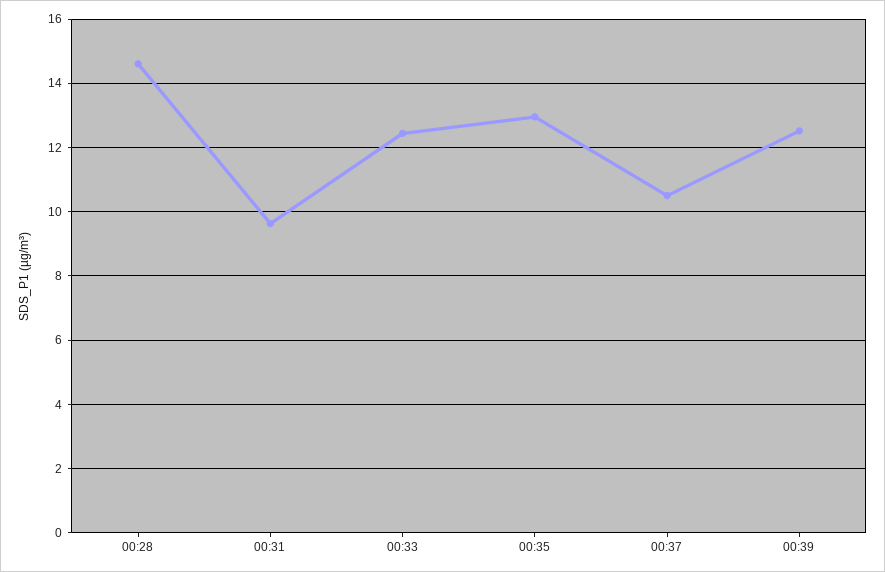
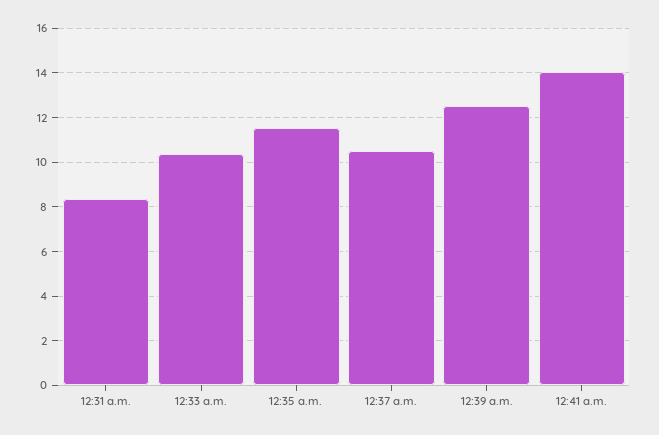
00:28: 14.6 -> none
00:31: 9.6 -> 8.5
00:33: 12.4 -> 10.5
00:35: 13 -> 11.5
12:41 a.m.: none -> 14

